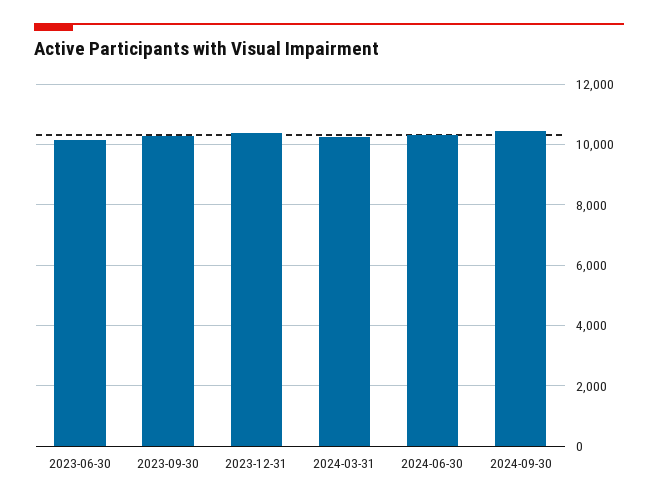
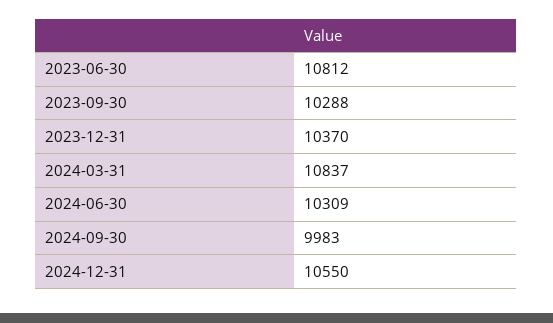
2023-06-30: 10200 -> 10812
2024-03-31: 10200 -> 10837
2024-09-30: 10400 -> 9983
2024-12-31: none -> 10550

